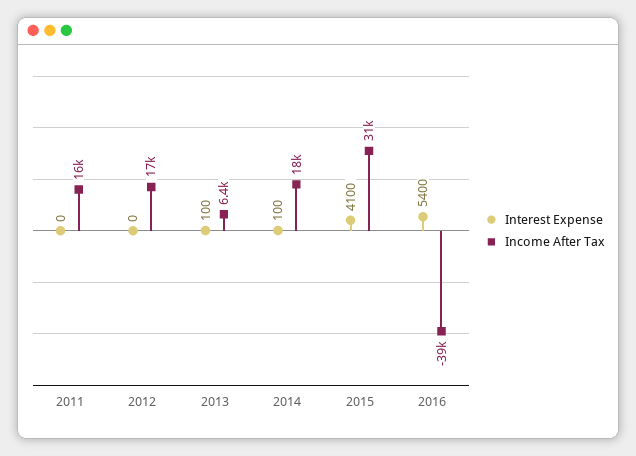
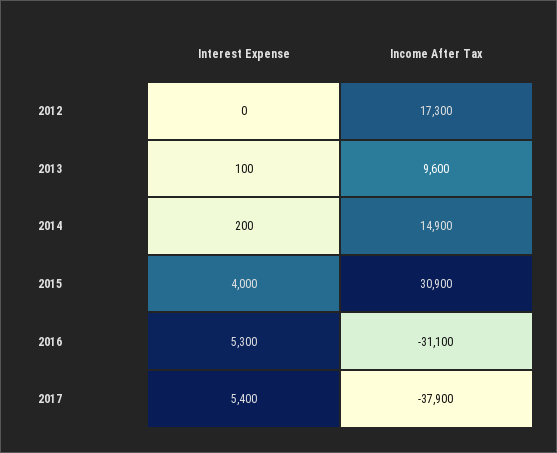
Interest Expense, 2011: 0 -> none
Income After Tax, 2011: 16000 -> none
Income After Tax, 2013: 6400 -> 9600
Interest Expense, 2014: 100 -> 200
Income After Tax, 2014: 18000 -> 14900
Interest Expense, 2015: 4100 -> 4000
Interest Expense, 2016: 5400 -> 5300
Income After Tax, 2016: -39000 -> -31100
Interest Expense, 2017: none -> 5400
Income After Tax, 2017: none -> -37900

